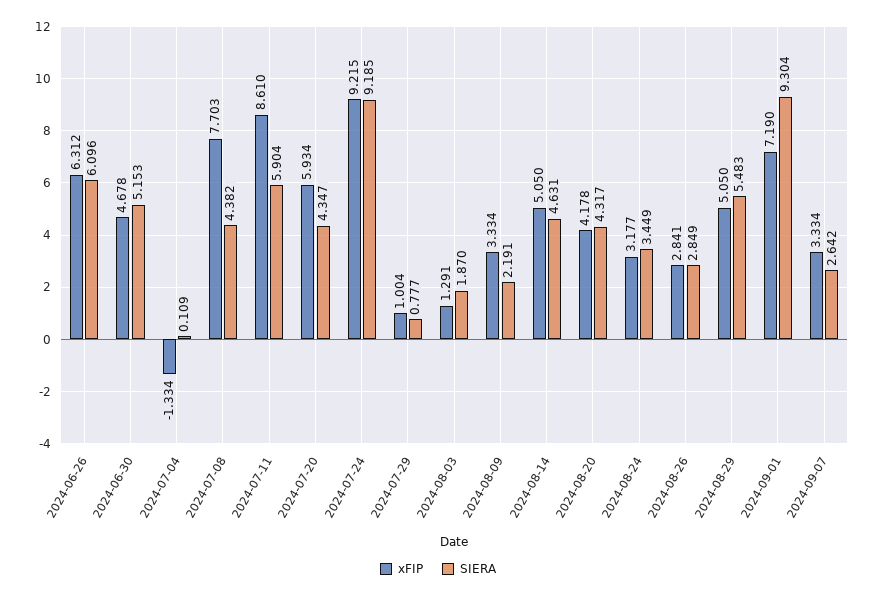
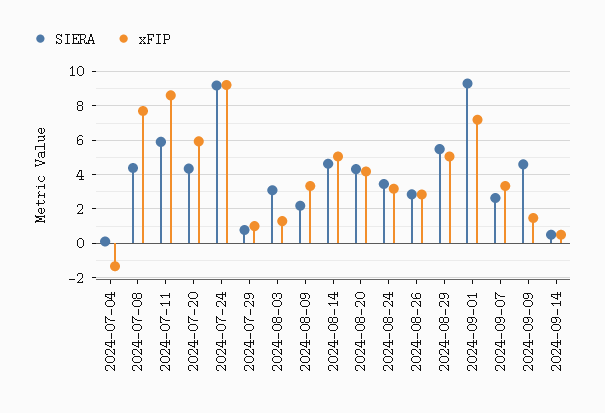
xFIP, 2024-06-26: 6.312 -> none
SIERA, 2024-06-26: 6.096 -> none
xFIP, 2024-06-30: 4.678 -> none
SIERA, 2024-06-30: 5.153 -> none
SIERA, 2024-08-03: 1.87 -> 3
SIERA, 2024-09-09: none -> 4.5
xFIP, 2024-09-09: none -> 1.5
SIERA, 2024-09-14: none -> 0.5
xFIP, 2024-09-14: none -> 0.5

